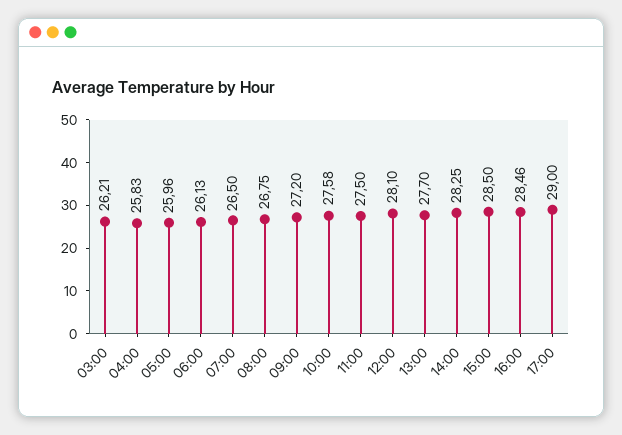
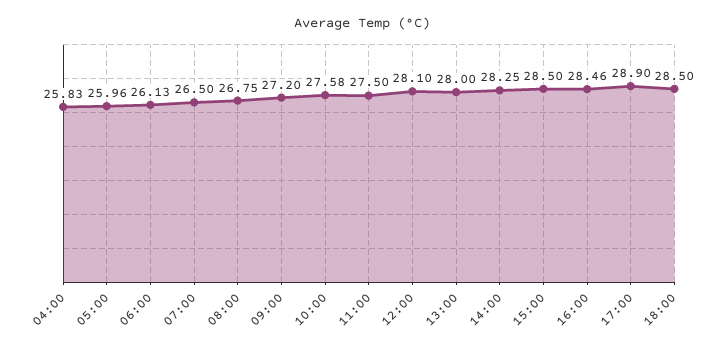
03:00: 26.21 -> none
13:00: 27.7 -> 28
17:00: 29 -> 28.9
18:00: none -> 28.5

